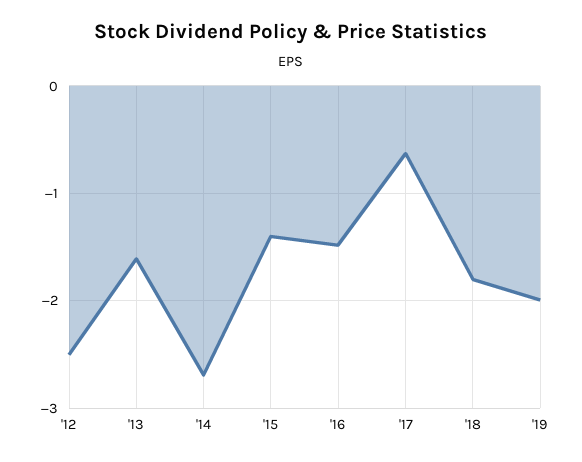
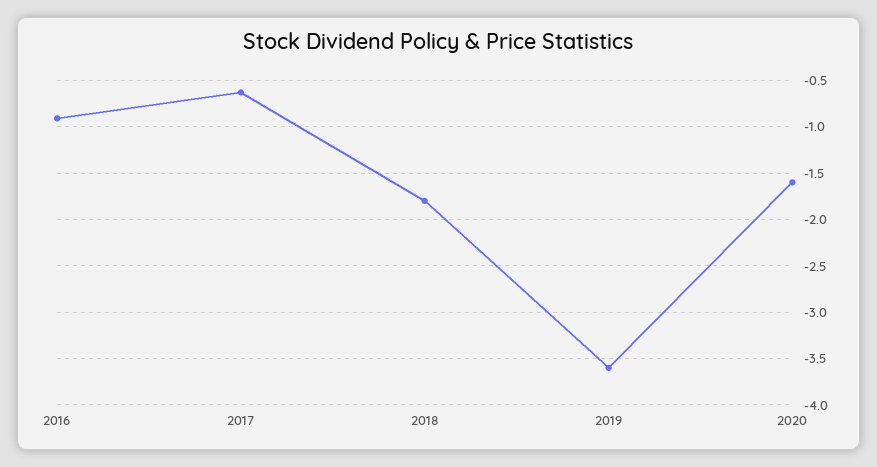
'12: -2.5 -> none
'13: -1.6 -> none
'14: -2.7 -> none
'15: -1.4 -> none
'16: -1.5 -> -0.9
'19: -2 -> -3.6
2020: none -> -1.6

